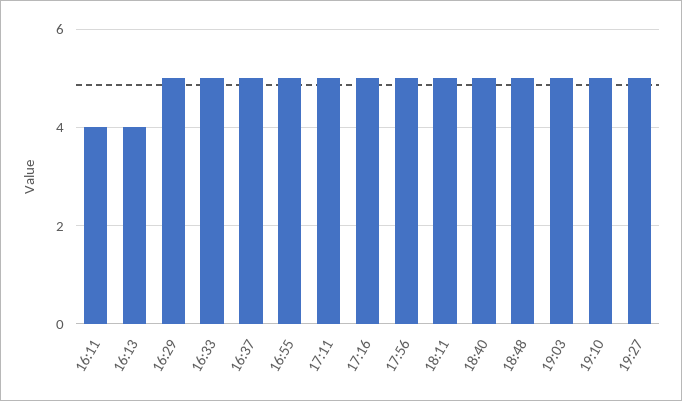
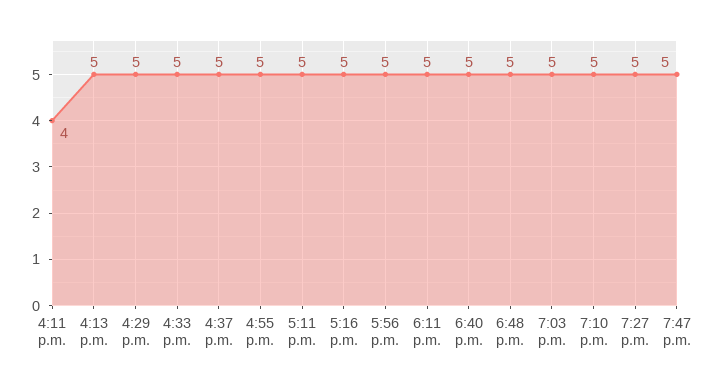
16:13: 4 -> 5
7:47 p.m.: none -> 5

